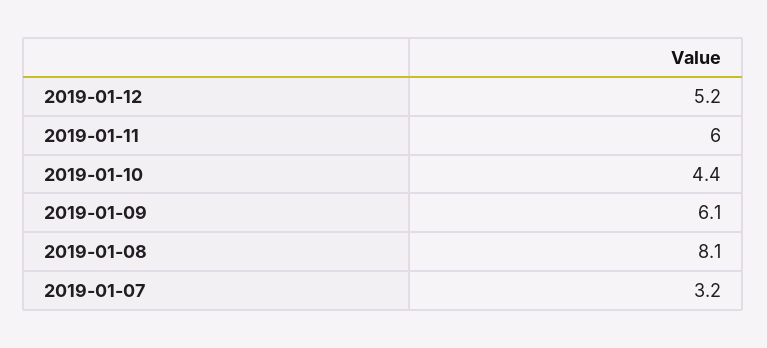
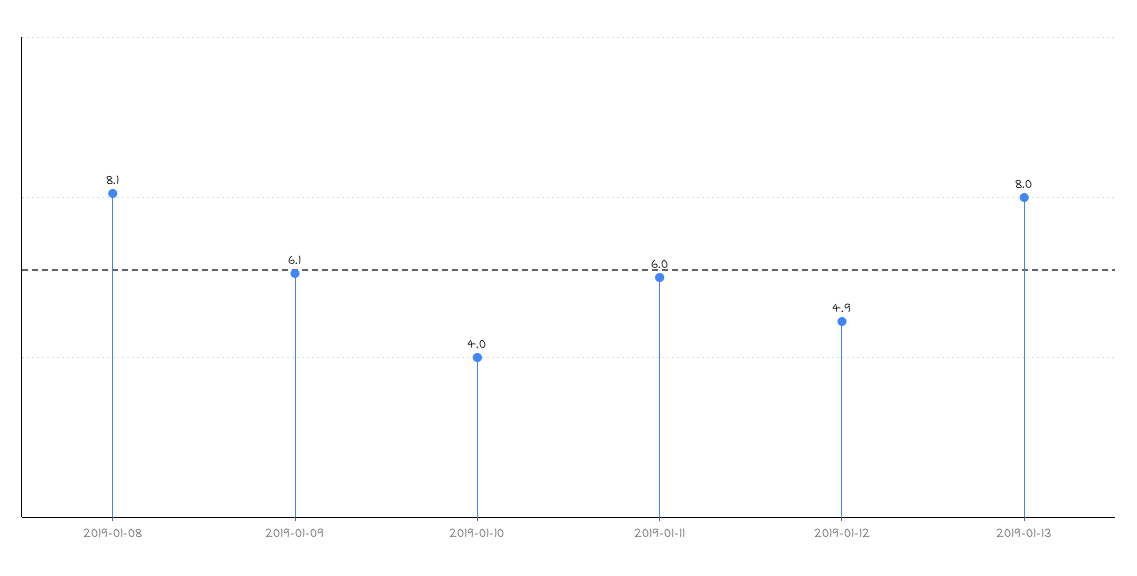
2019-01-12: 5.2 -> 4.9
2019-01-10: 4.4 -> 4
2019-01-07: 3.2 -> none
2019-01-13: none -> 8

